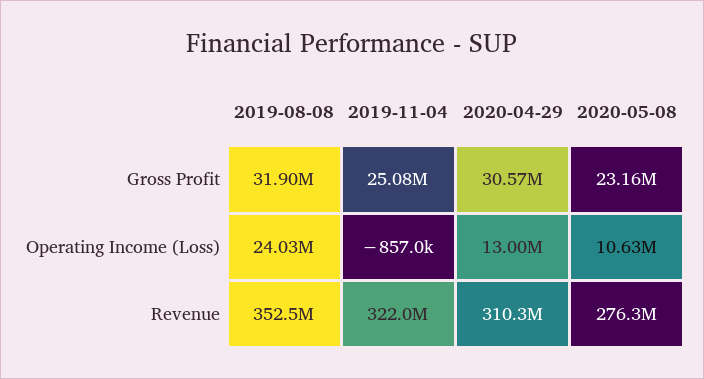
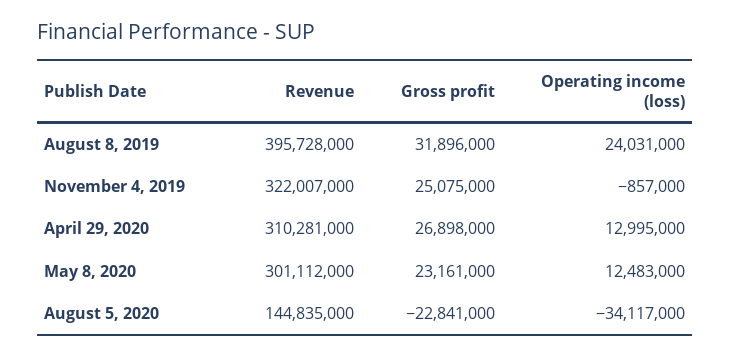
2020-04-29, Gross Profit: 30570000 -> 26898000
2020-05-08, Operating Income (Loss): 10630000 -> 12483000
2019-08-08, Revenue: 352500000 -> 395728000
2020-05-08, Revenue: 276300000 -> 301112000
August 5, 2020, Revenue: none -> 144835000
August 5, 2020, Gross Profit: none -> -22841000
August 5, 2020, Operating Income (Loss): none -> -34117000

